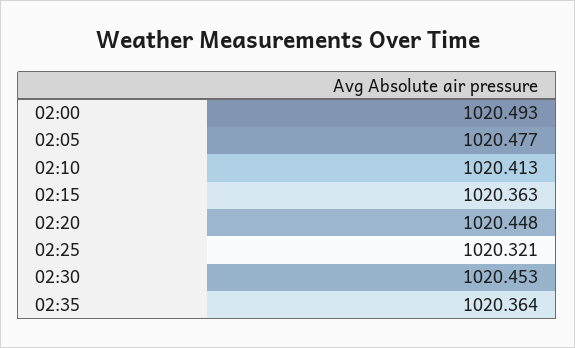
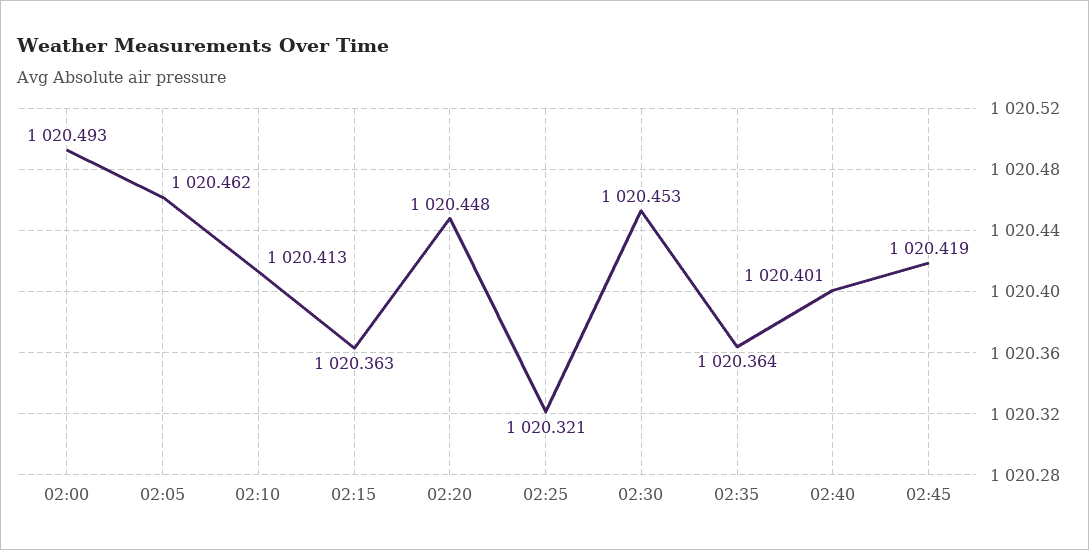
02:05: 1020.477 -> 1020.462
02:40: none -> 1020.401
02:45: none -> 1020.419

